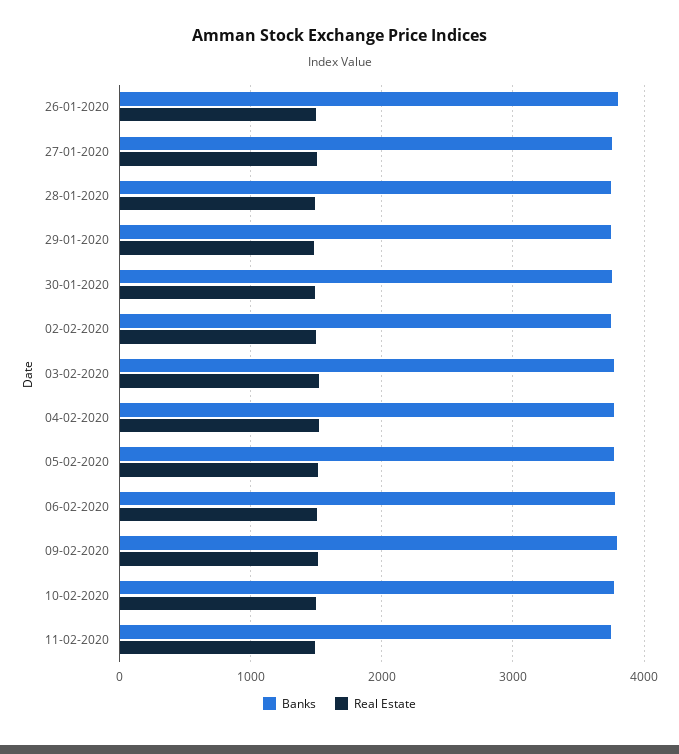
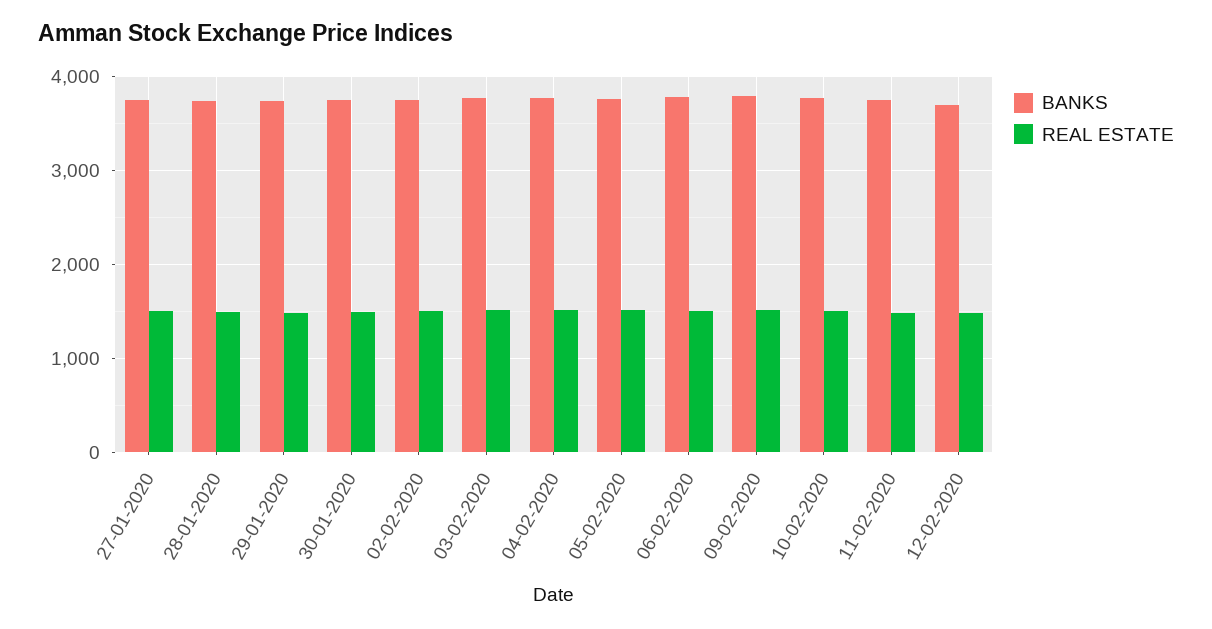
Banks, 26-01-2020: 3800 -> none
Real Estate, 26-01-2020: 1500 -> none
Banks, 12-02-2020: none -> 3700
Real Estate, 12-02-2020: none -> 1500

